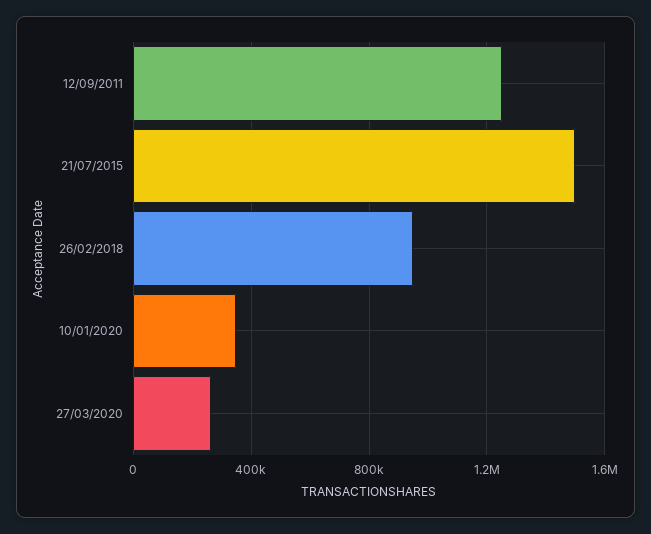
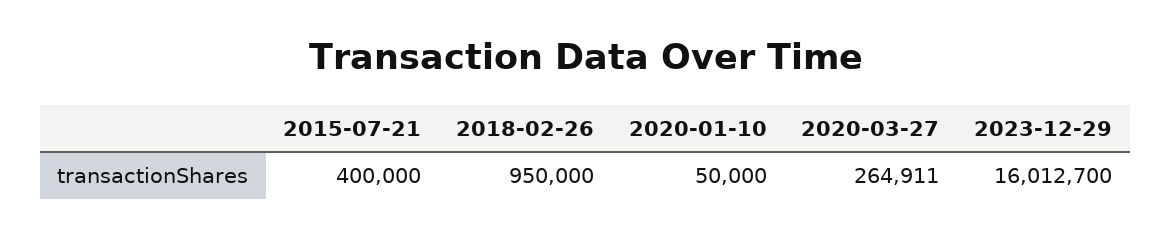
12/09/2011: 1250000 -> none
21/07/2015: 1500000 -> 400000
10/01/2020: 350000 -> 50000
2023-12-29: none -> 16012700

